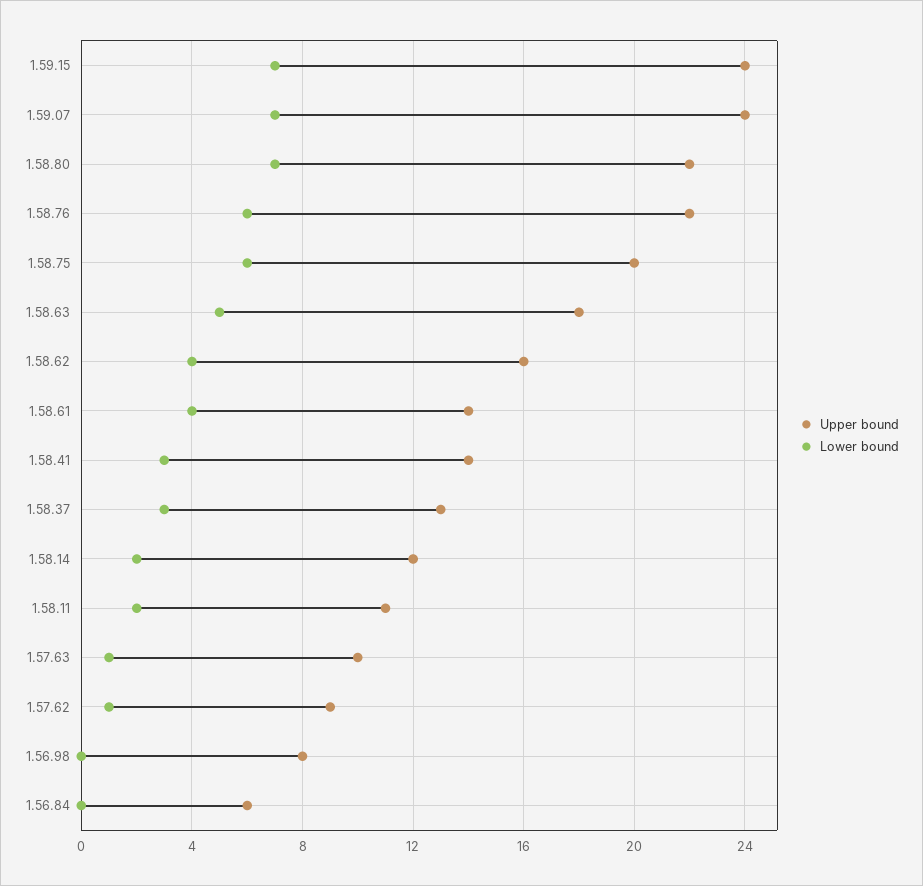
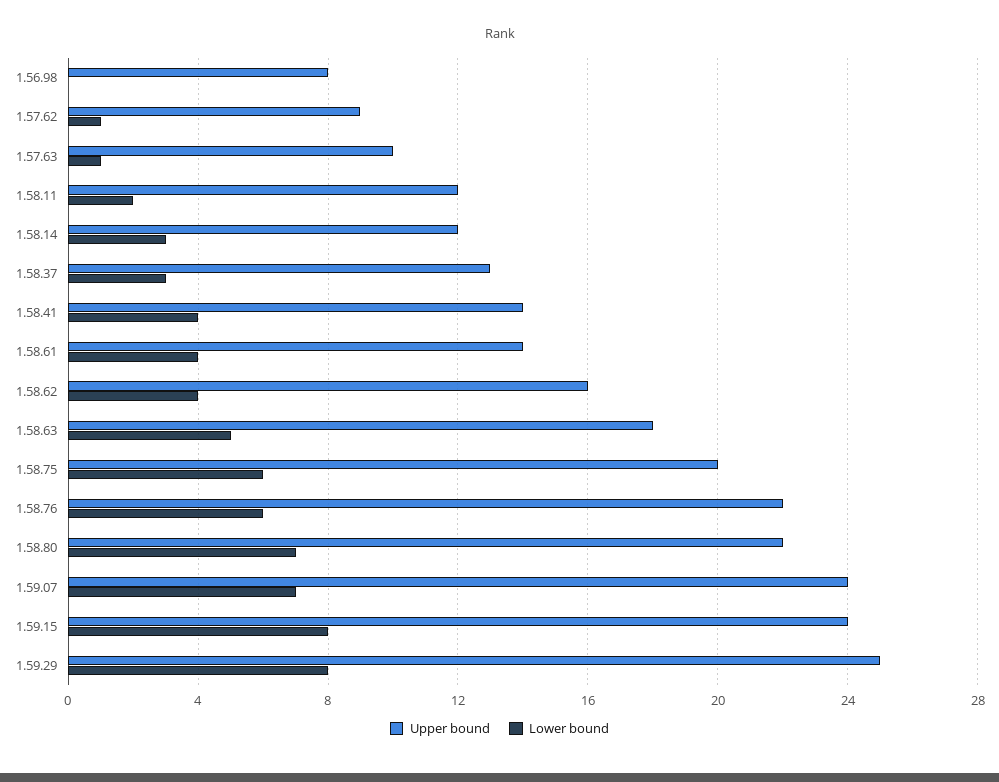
Lower bound, 1.59.15: 7 -> 8
Lower bound, 1.58.41: 3 -> 4
Lower bound, 1.58.14: 2 -> 3
Upper bound, 1.58.11: 11 -> 12
Upper bound, 1.56.84: 6 -> none
Lower bound, 1.56.84: 0 -> none
Upper bound, 1.59.29: none -> 25
Lower bound, 1.59.29: none -> 8

